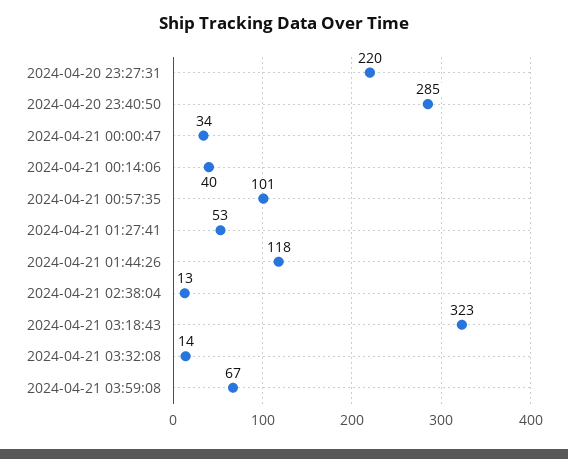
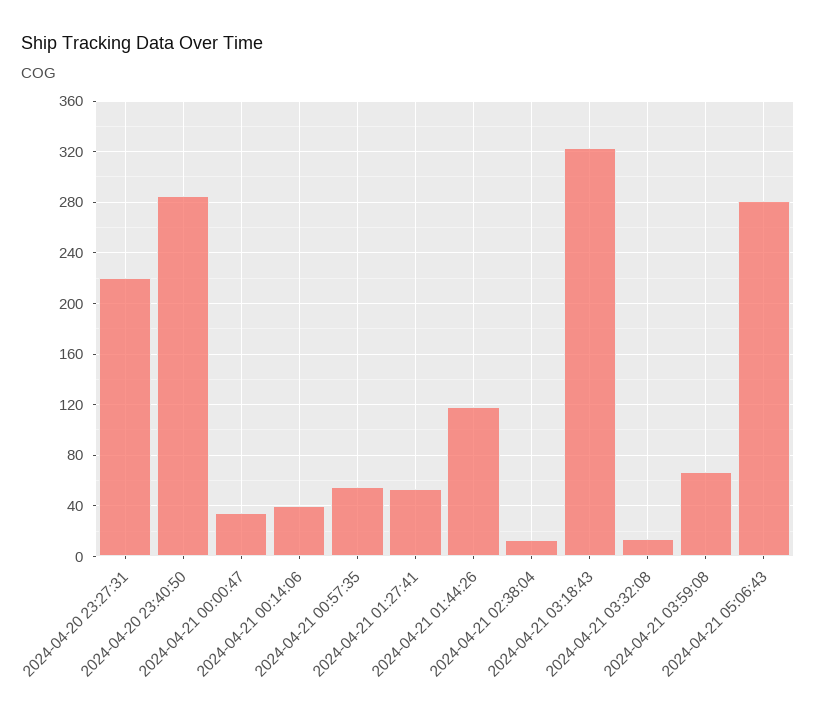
2024-04-21 00:57:35: 101 -> 55
2024-04-21 05:06:43: none -> 280

